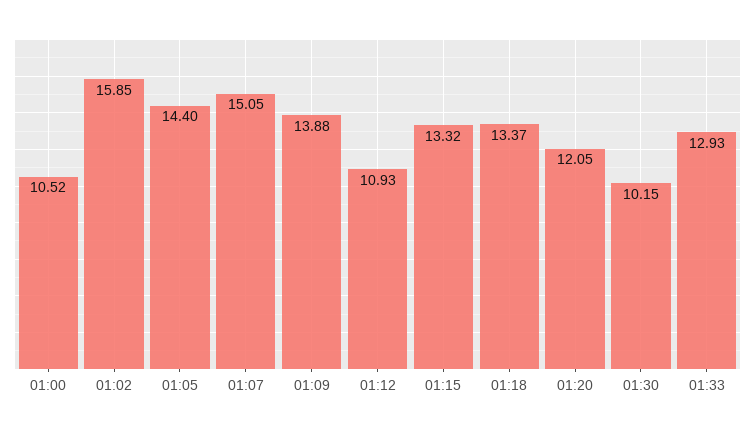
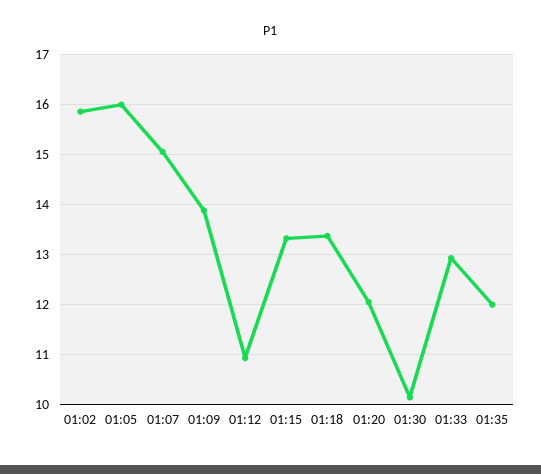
01:00: 10.52 -> none
01:05: 14.4 -> 16
01:35: none -> 12

